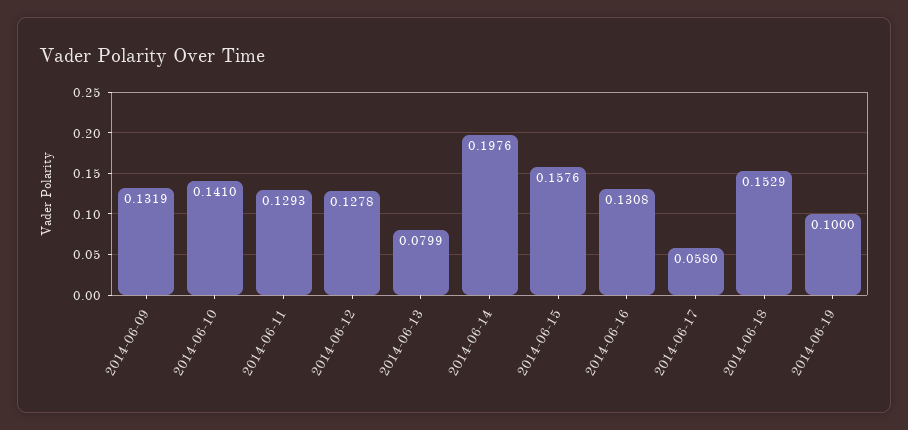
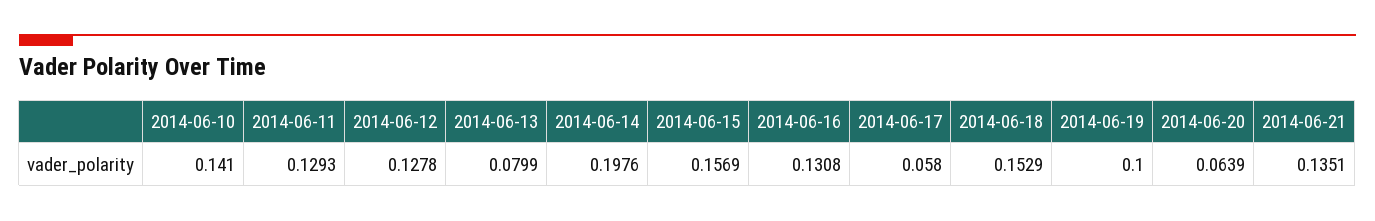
2014-06-09: 0.1319 -> none
2014-06-15: 0.1576 -> 0.1569
2014-06-20: none -> 0.0639
2014-06-21: none -> 0.1351

